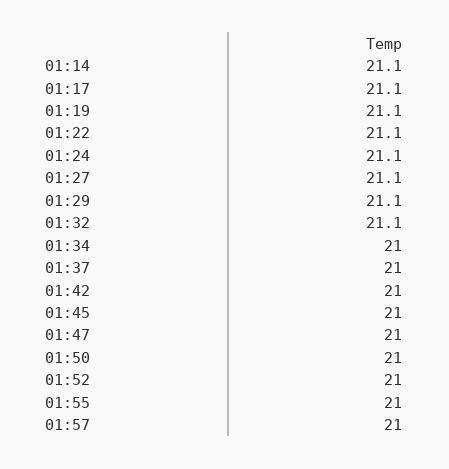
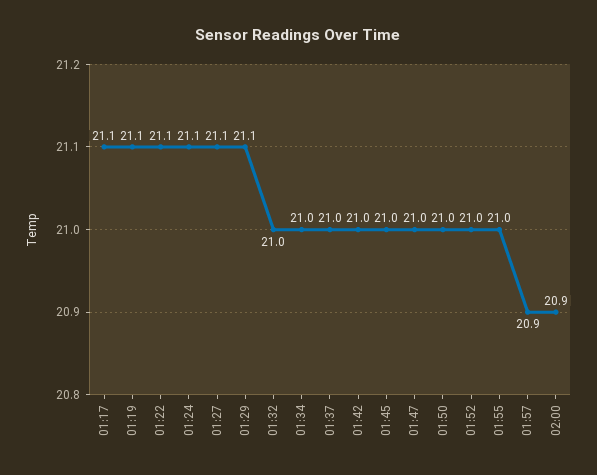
01:14: 21.1 -> none
01:32: 21.1 -> 21
01:57: 21 -> 20.9
02:00: none -> 20.9

